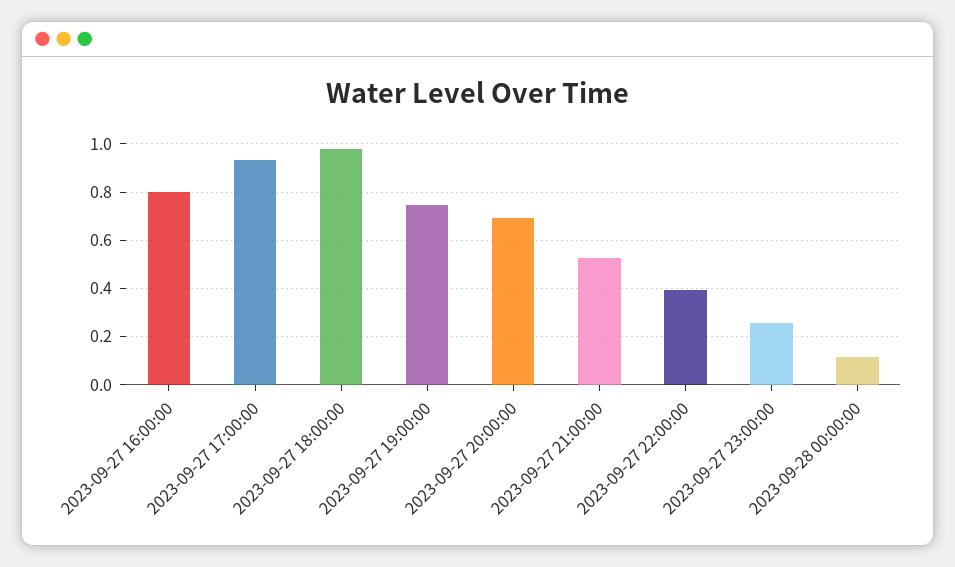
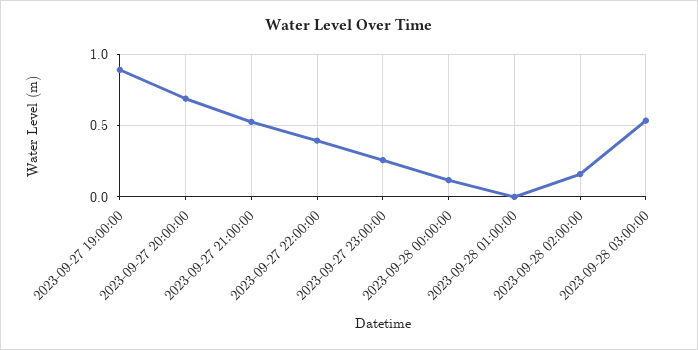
2023-09-27 16:00:00: 0.8 -> none
2023-09-27 17:00:00: 0.925 -> none
2023-09-27 18:00:00: 0.975 -> none
2023-09-27 19:00:00: 0.75 -> 0.9
2023-09-28 01:00:00: none -> 0
2023-09-28 02:00:00: none -> 0.15
2023-09-28 03:00:00: none -> 0.55

